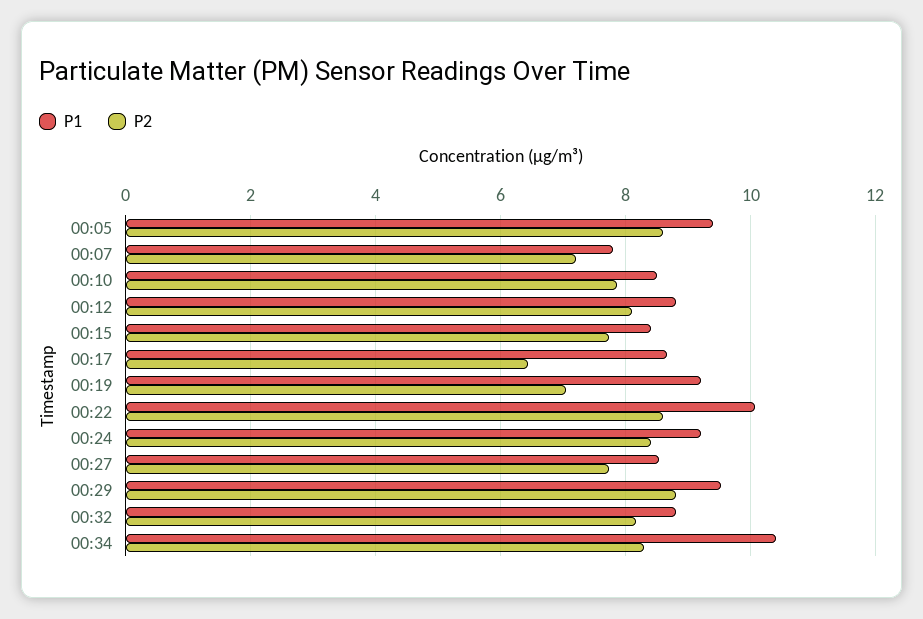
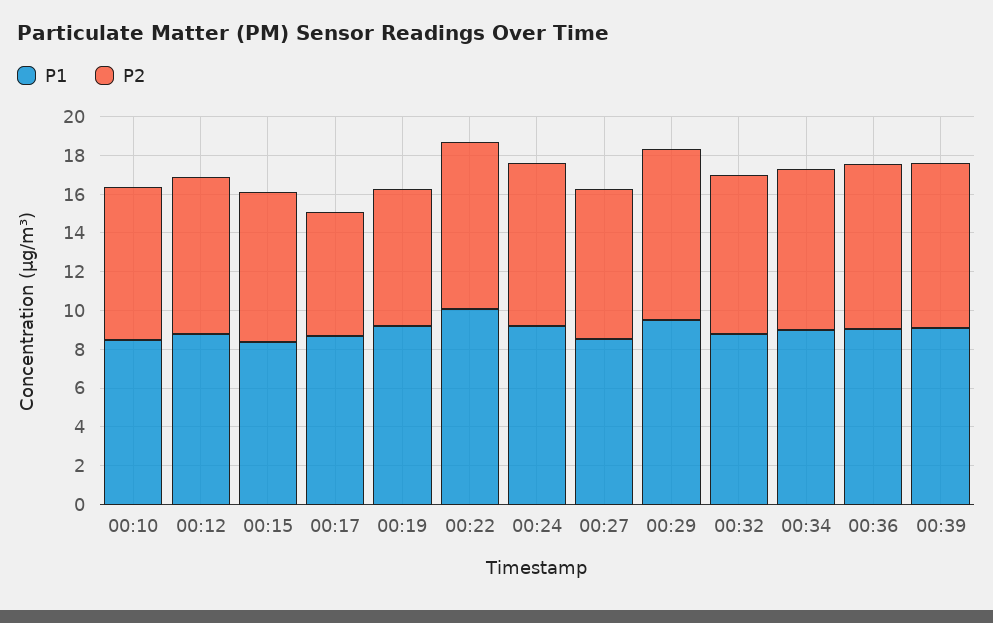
P1, 00:05: 9.4 -> none
P2, 00:05: 8.6 -> none
P1, 00:07: 7.8 -> none
P2, 00:07: 7.2 -> none
P1, 00:34: 10.4 -> 9
P1, 00:36: none -> 9
P2, 00:36: none -> 8.5
P1, 00:39: none -> 9
P2, 00:39: none -> 8.5

